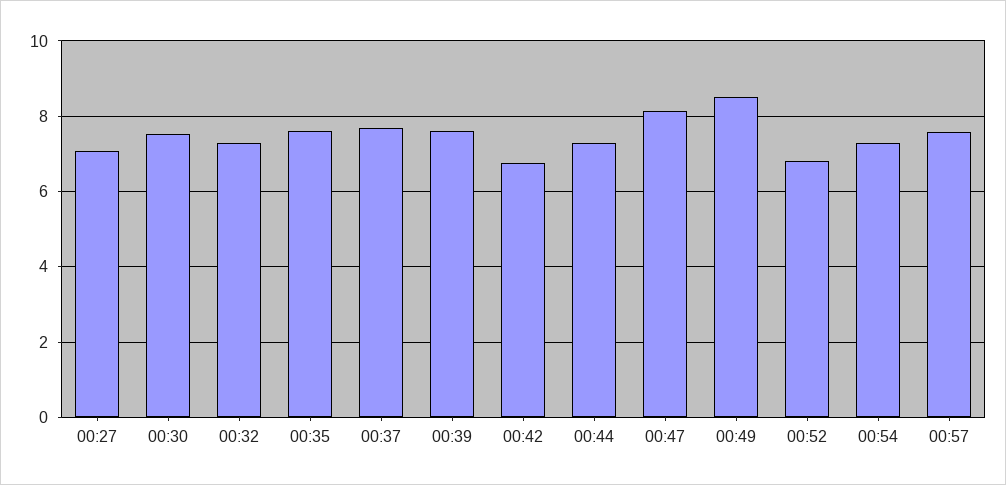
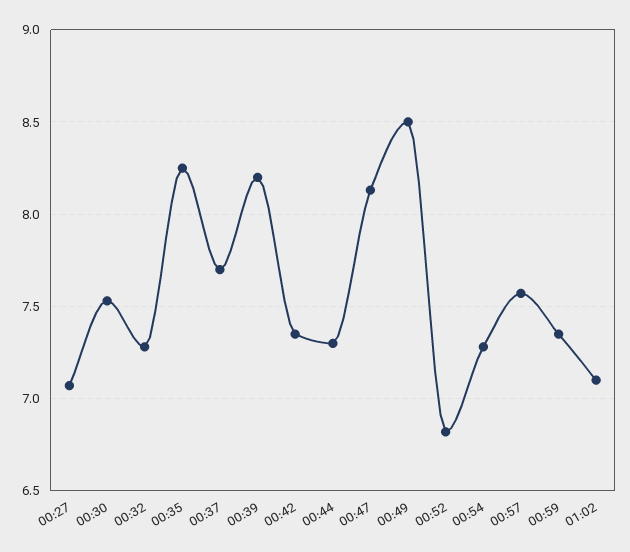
00:35: 7.6 -> 8.25
00:39: 7.6 -> 8.2
00:42: 6.8 -> 7.35
00:59: none -> 7.35
01:02: none -> 7.1

